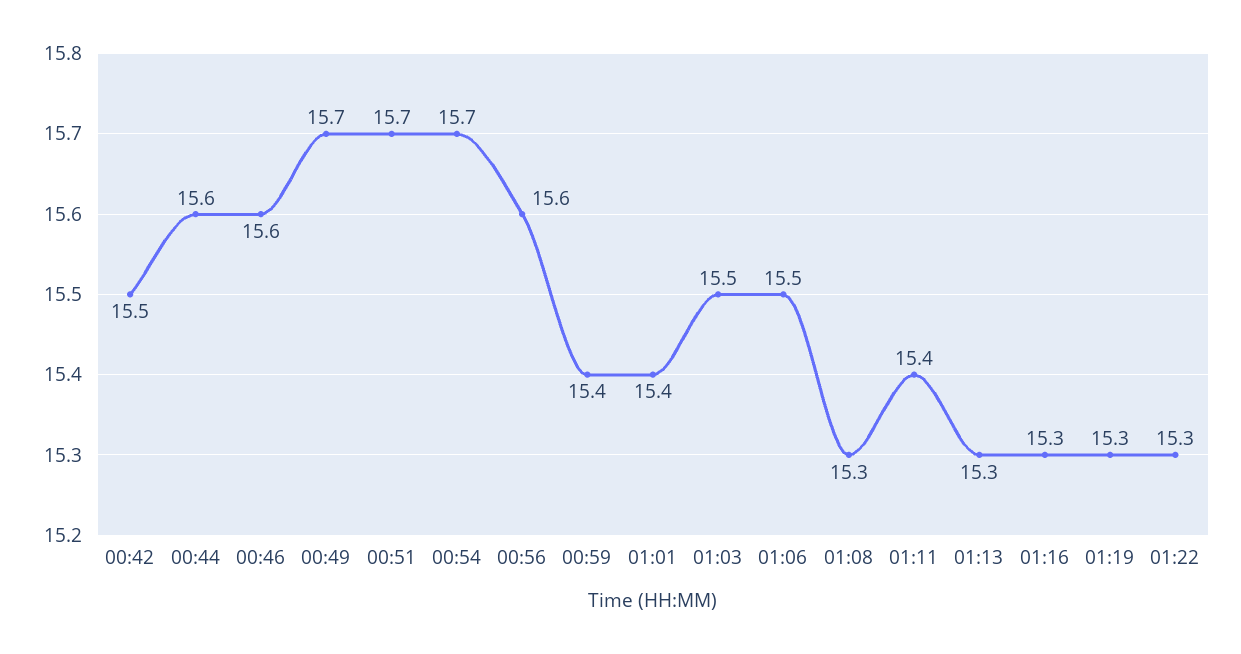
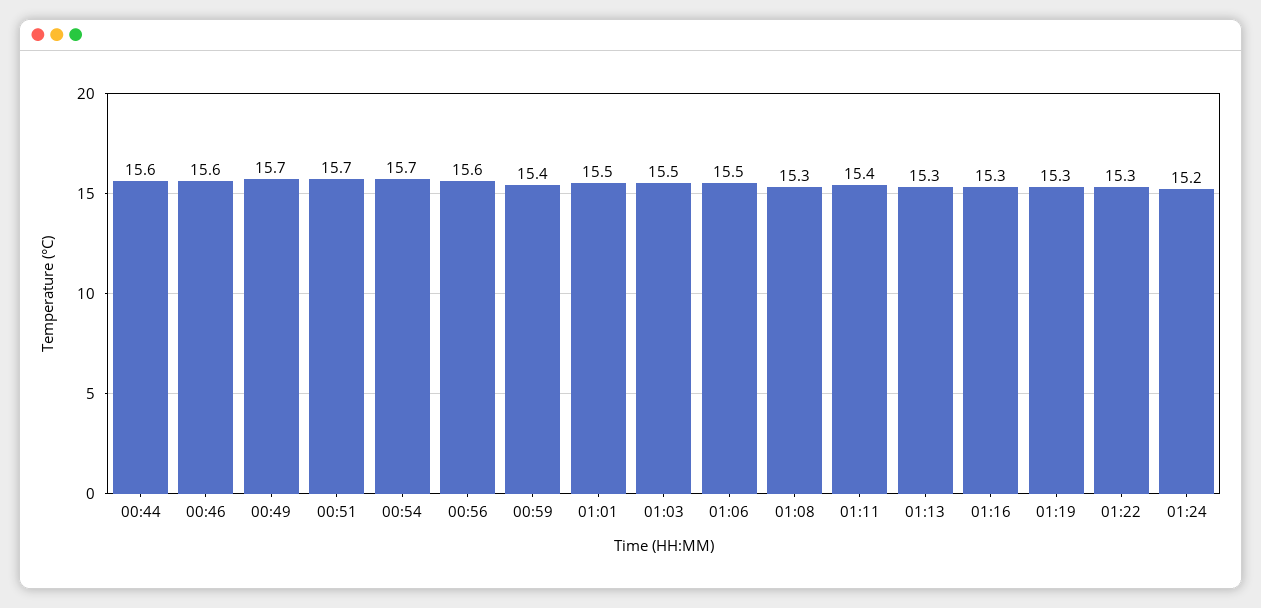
00:42: 15.5 -> none
01:01: 15.4 -> 15.5
01:24: none -> 15.2

